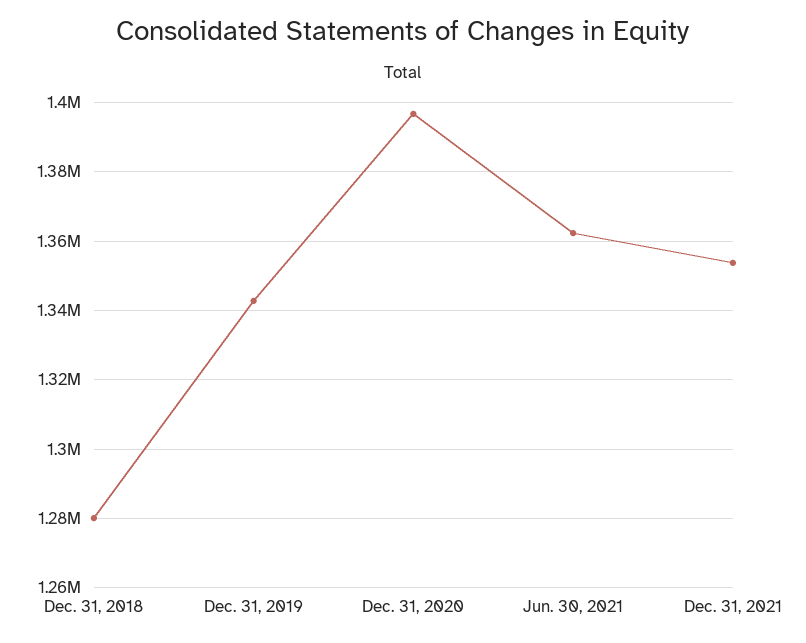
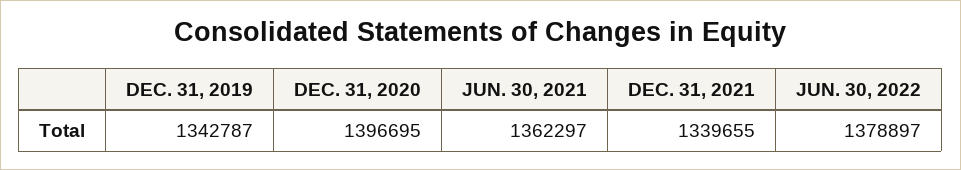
Dec. 31, 2018: 1280000 -> none
Dec. 31, 2021: 1354000 -> 1339655
JUN. 30, 2022: none -> 1378897

